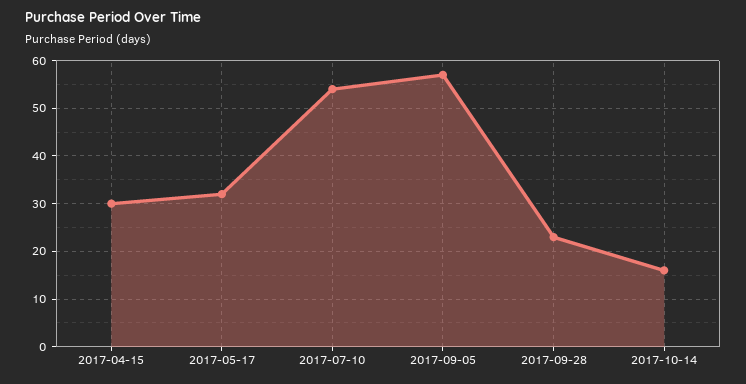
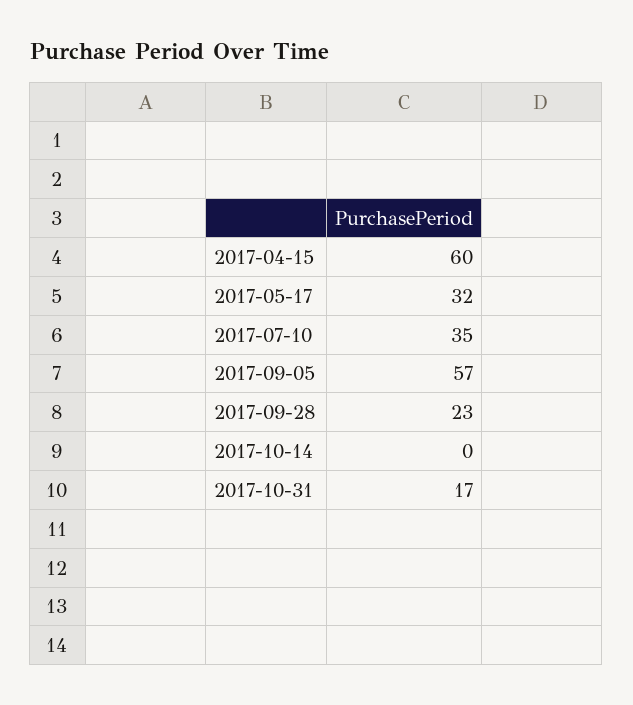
2017-04-15: 30 -> 60
2017-07-10: 55 -> 35
2017-10-14: 15 -> 0
2017-10-31: none -> 17

